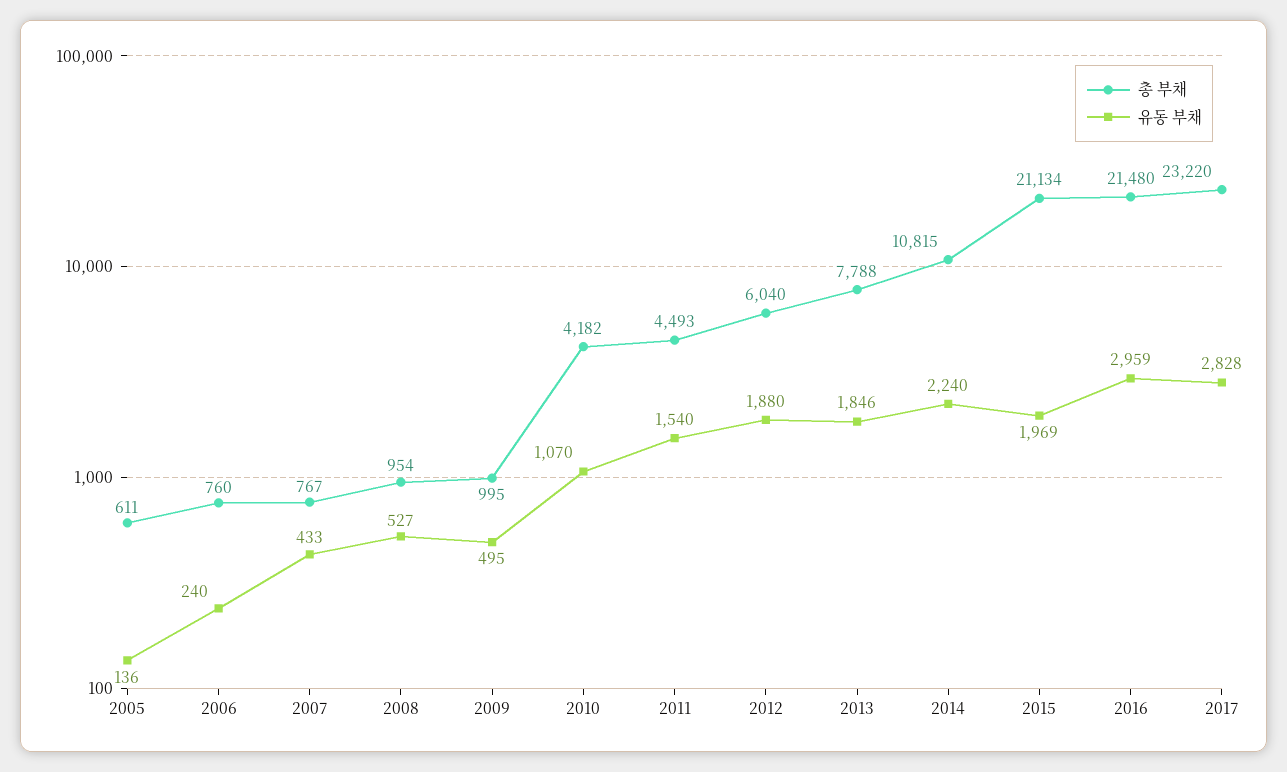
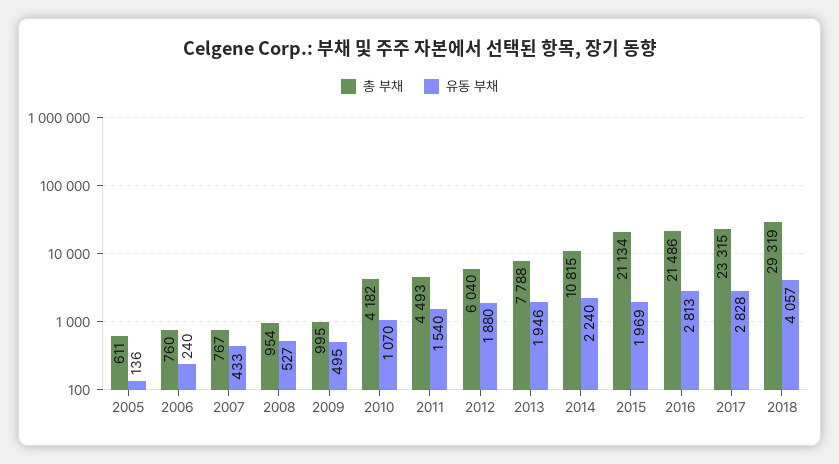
유동 부채, 2013: 1846 -> 1946
총 부채, 2016: 21480 -> 21486
유동 부채, 2016: 2959 -> 2813
총 부채, 2017: 23220 -> 23315
총 부채, 2018: none -> 29319
유동 부채, 2018: none -> 4057

